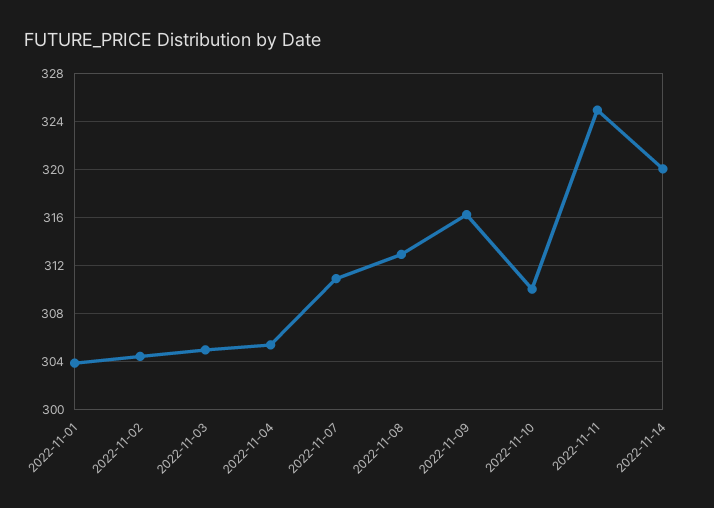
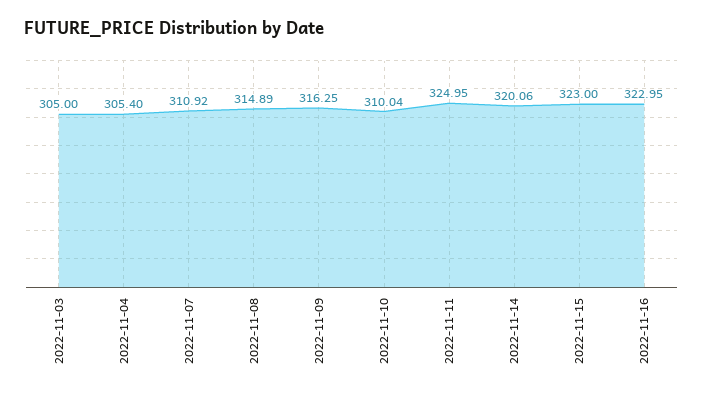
2022-11-01: 304 -> none
2022-11-02: 304.5 -> none
2022-11-08: 313 -> 314.89
2022-11-15: none -> 323
2022-11-16: none -> 322.95

